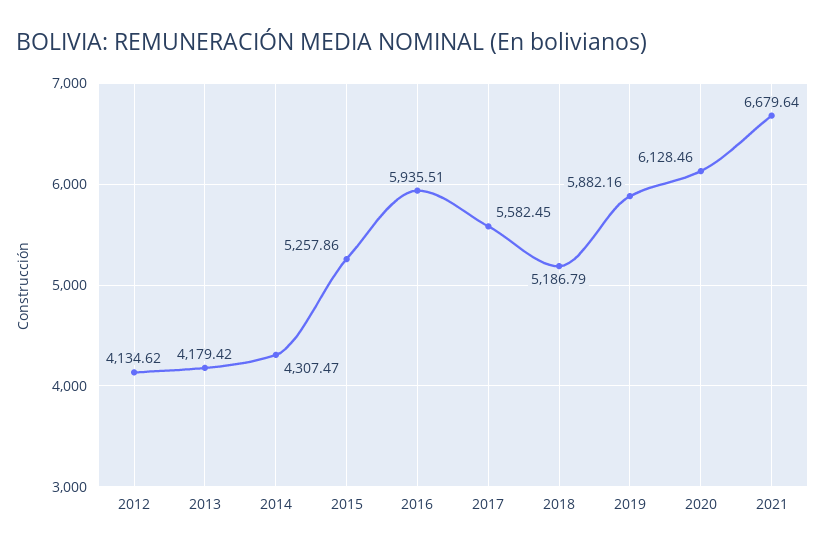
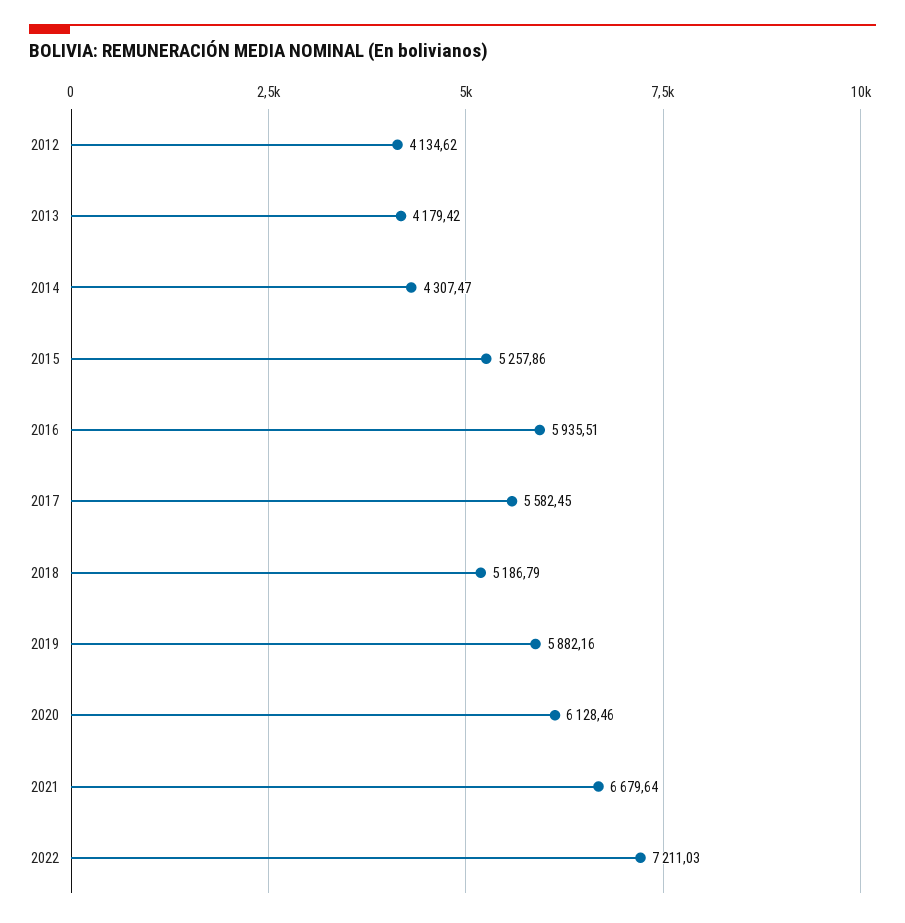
2022: none -> 7211.03

